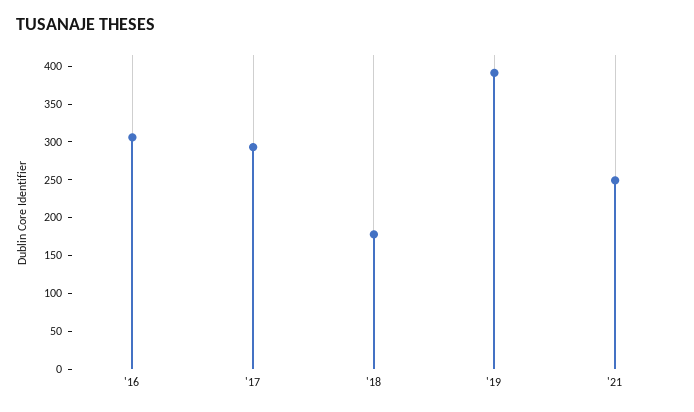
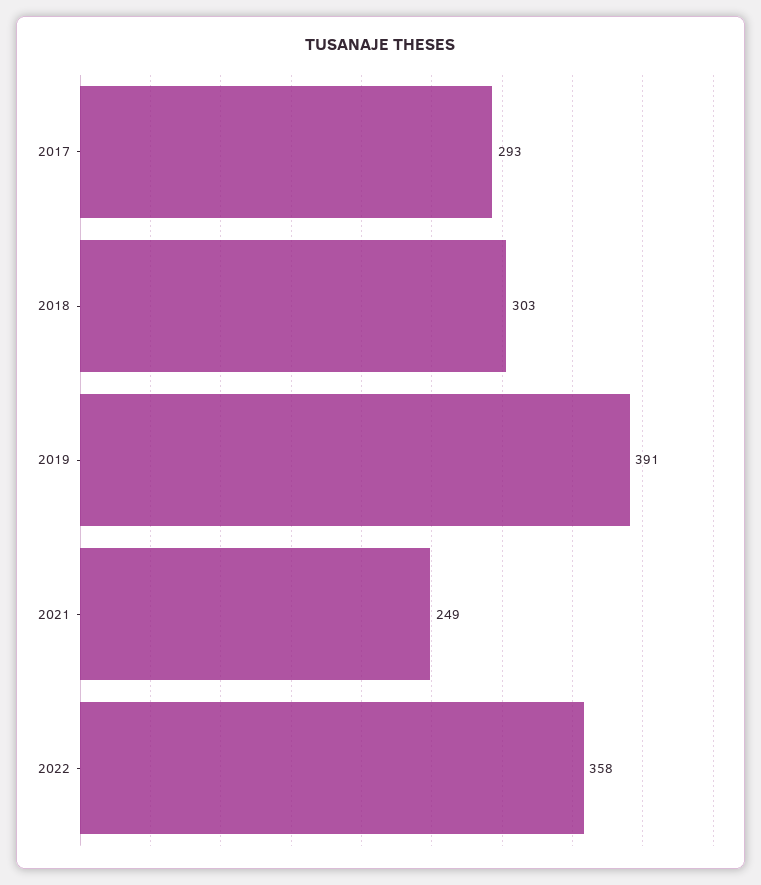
'16: 300 -> none
'18: 175 -> 303
2022: none -> 358

